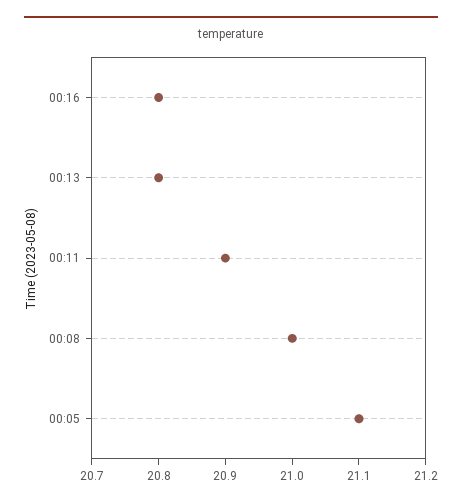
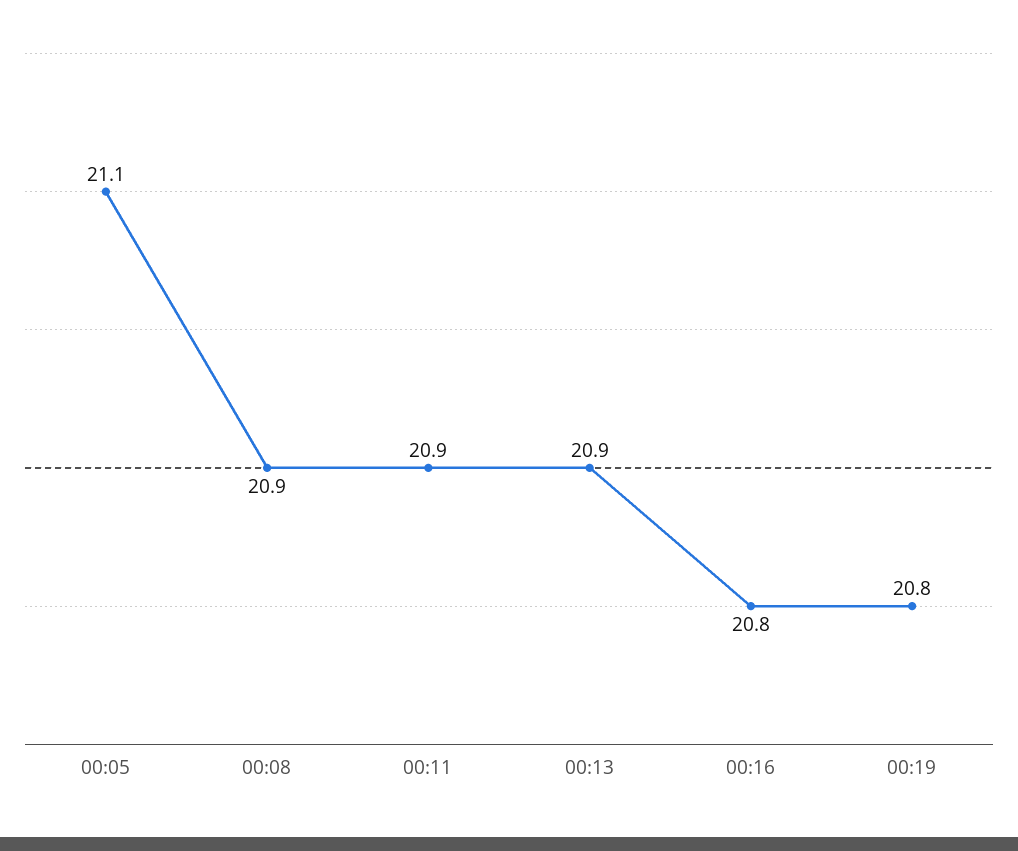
00:13: 20.8 -> 20.9
00:08: 21 -> 20.9
00:19: none -> 20.8

